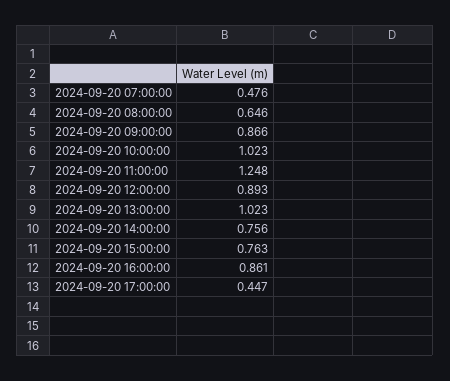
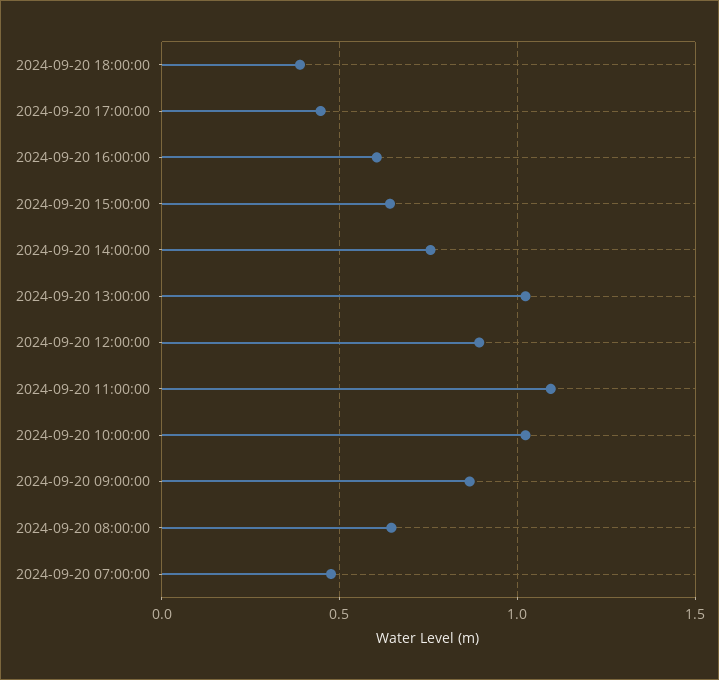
2024-09-20 11:00:00: 1.248 -> 1.1
2024-09-20 15:00:00: 0.763 -> 0.65
2024-09-20 16:00:00: 0.861 -> 0.6
2024-09-20 18:00:00: none -> 0.4

